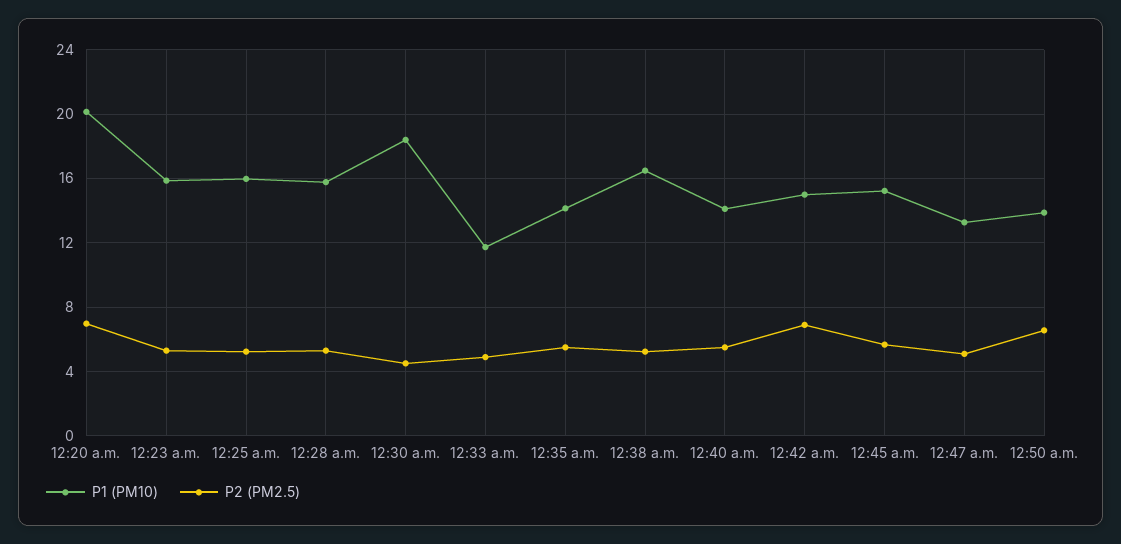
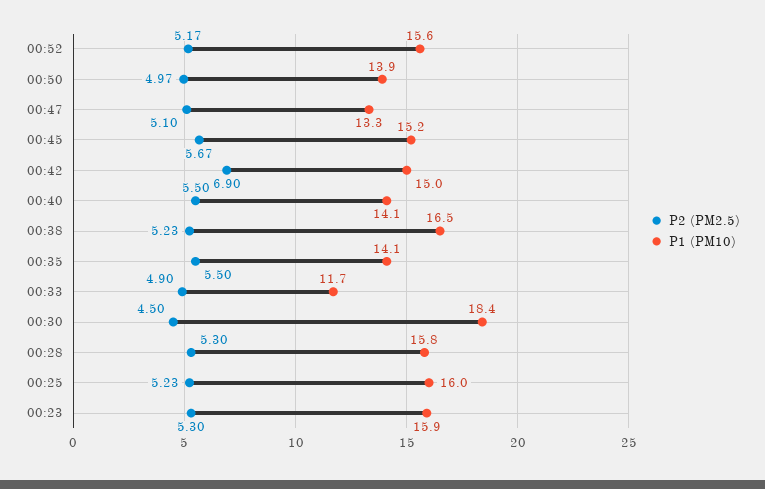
P1 (PM10), 12:20 a.m.: 20 -> none
P2 (PM2.5), 12:20 a.m.: 7 -> none
P2 (PM2.5), 12:50 a.m.: 6.5 -> 4.97
P2 (PM2.5), 00:52: none -> 5.17
P1 (PM10), 00:52: none -> 15.6

